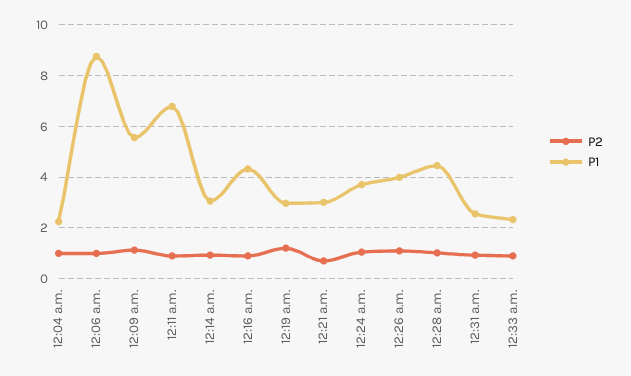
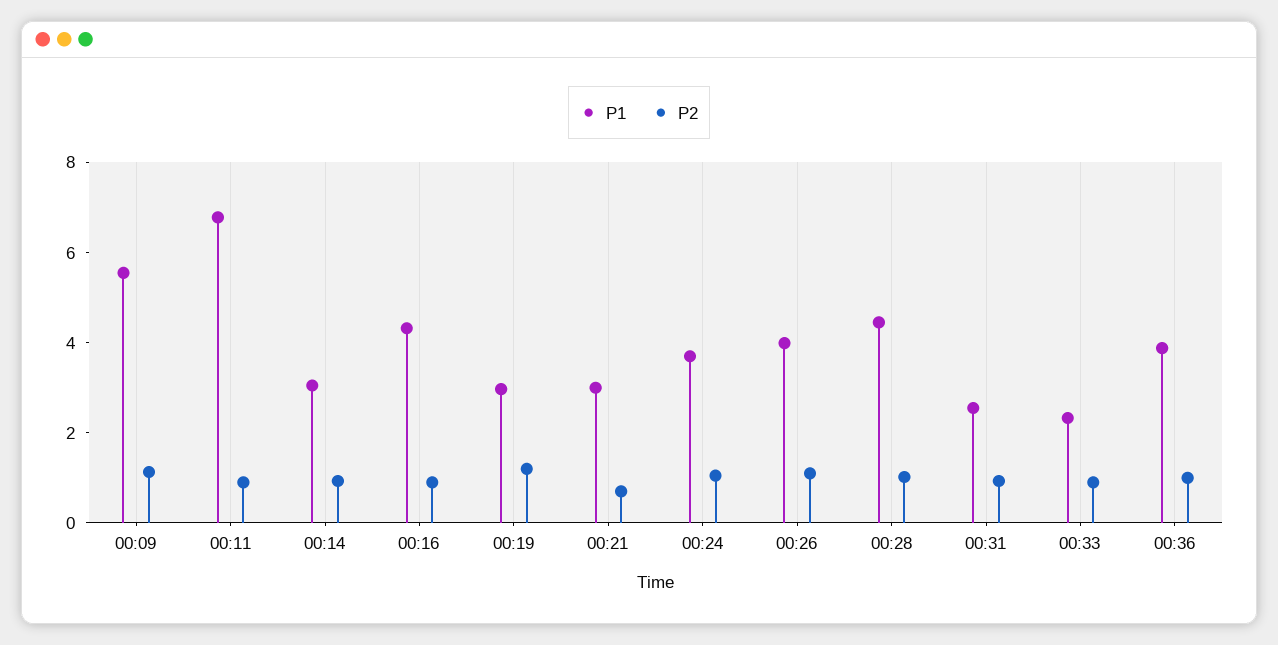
P2, 12:04 a.m.: 1 -> none
P1, 12:04 a.m.: 2.25 -> none
P2, 12:06 a.m.: 1 -> none
P1, 12:06 a.m.: 8.75 -> none
P1, 00:36: none -> 4
P2, 00:36: none -> 1

